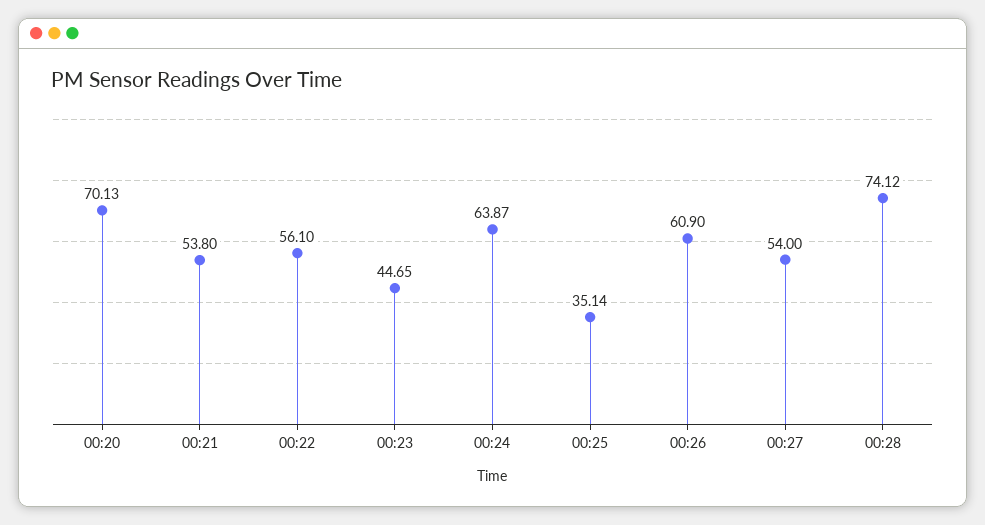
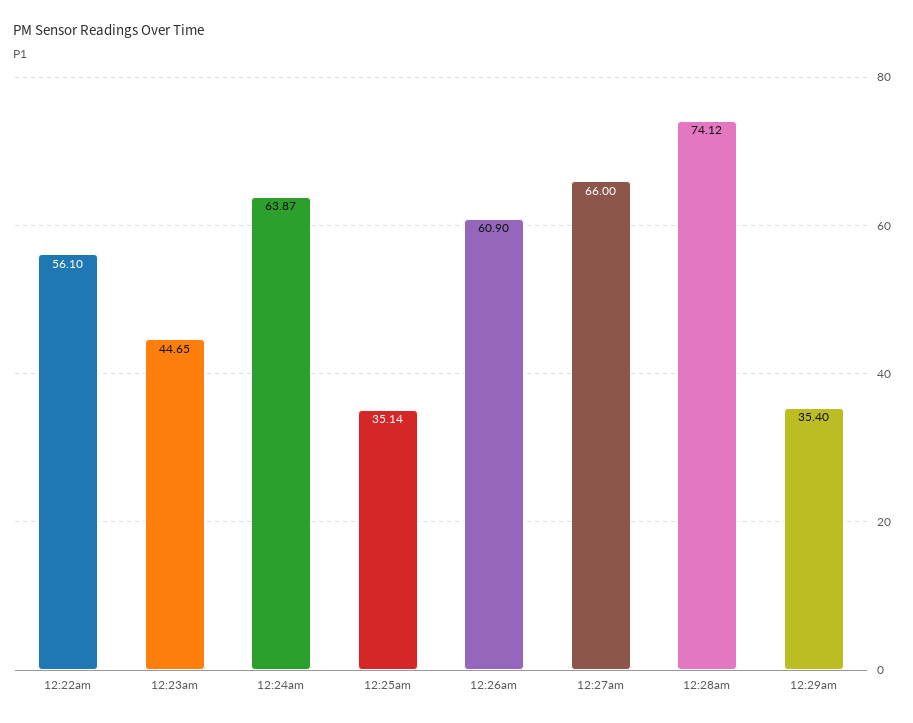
00:20: 70.13 -> none
00:21: 53.8 -> none
00:27: 54 -> 66
12:29am: none -> 35.4

